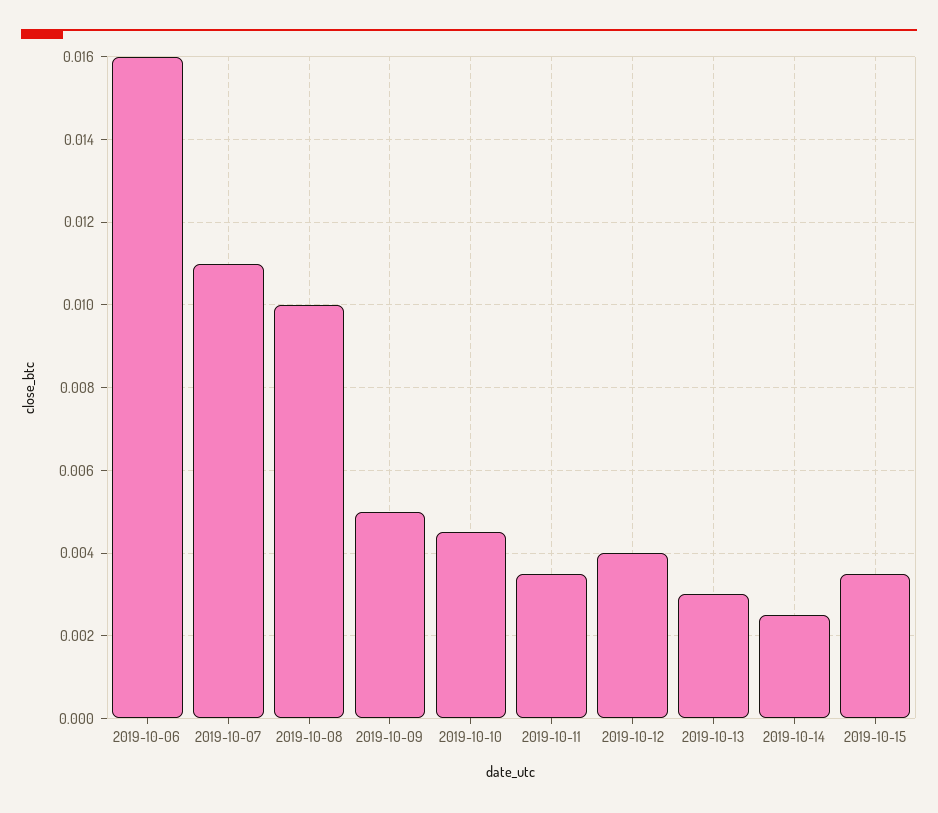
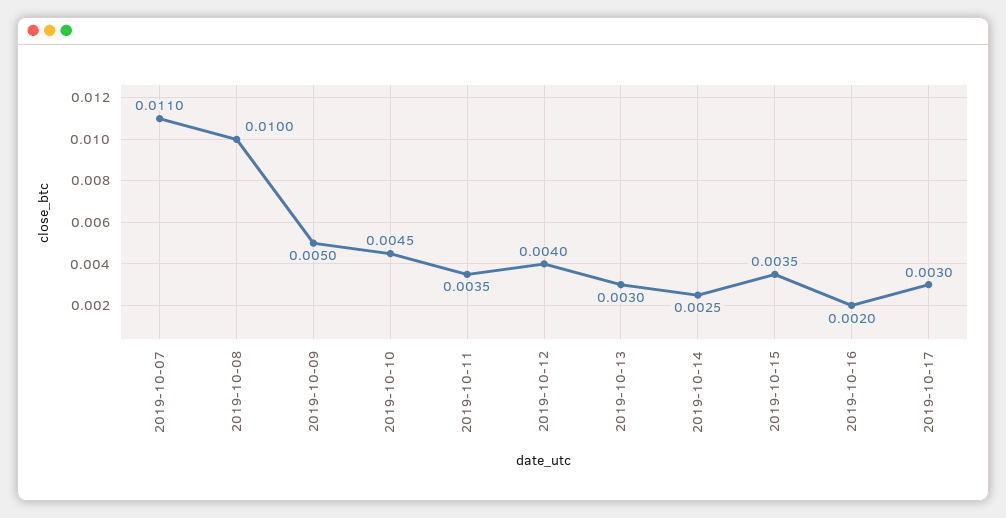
2019-10-06: 0.016 -> none
2019-10-16: none -> 0.002
2019-10-17: none -> 0.003

